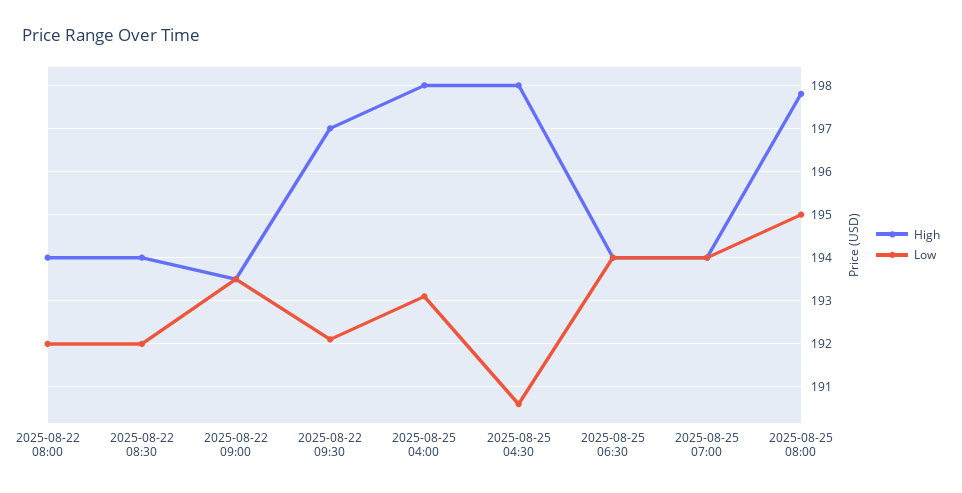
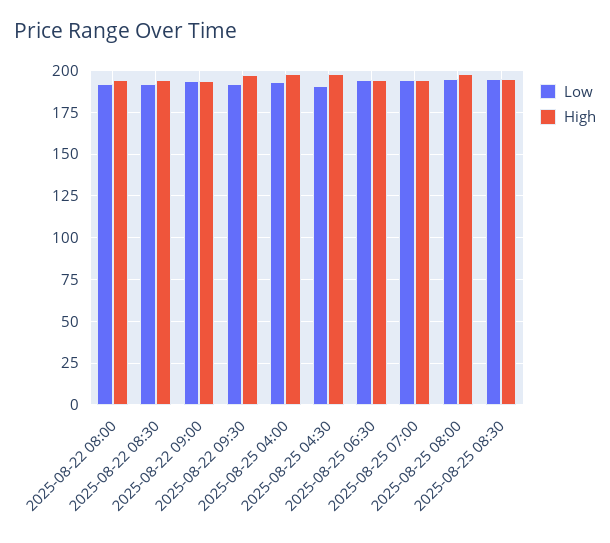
Low, 2025-08-25 08:30: none -> 195
High, 2025-08-25 08:30: none -> 195

